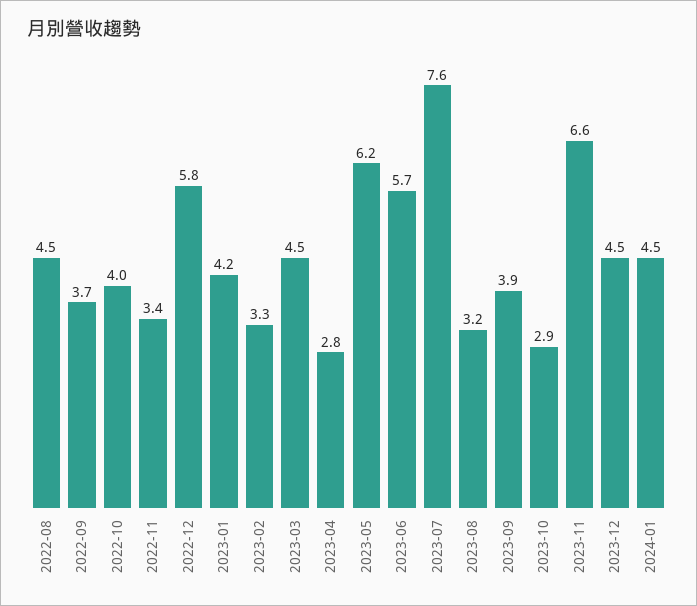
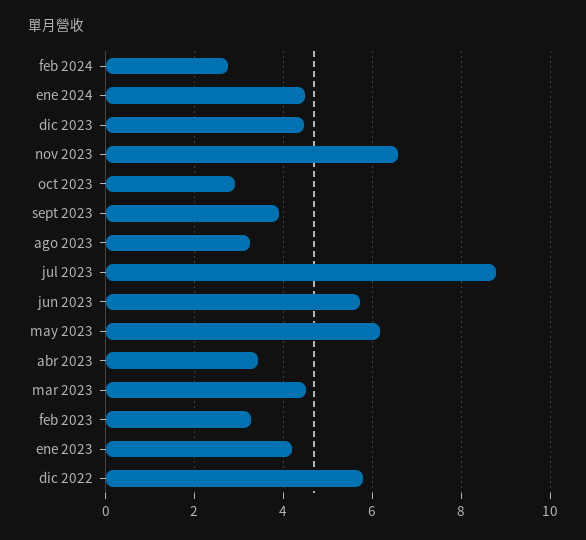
2022-08: 4.5 -> none
2022-09: 3.7 -> none
2022-10: 4 -> none
2022-11: 3.4 -> none
2023-04: 2.8 -> 3.4
2023-07: 7.6 -> 8.8
feb 2024: none -> 2.8

